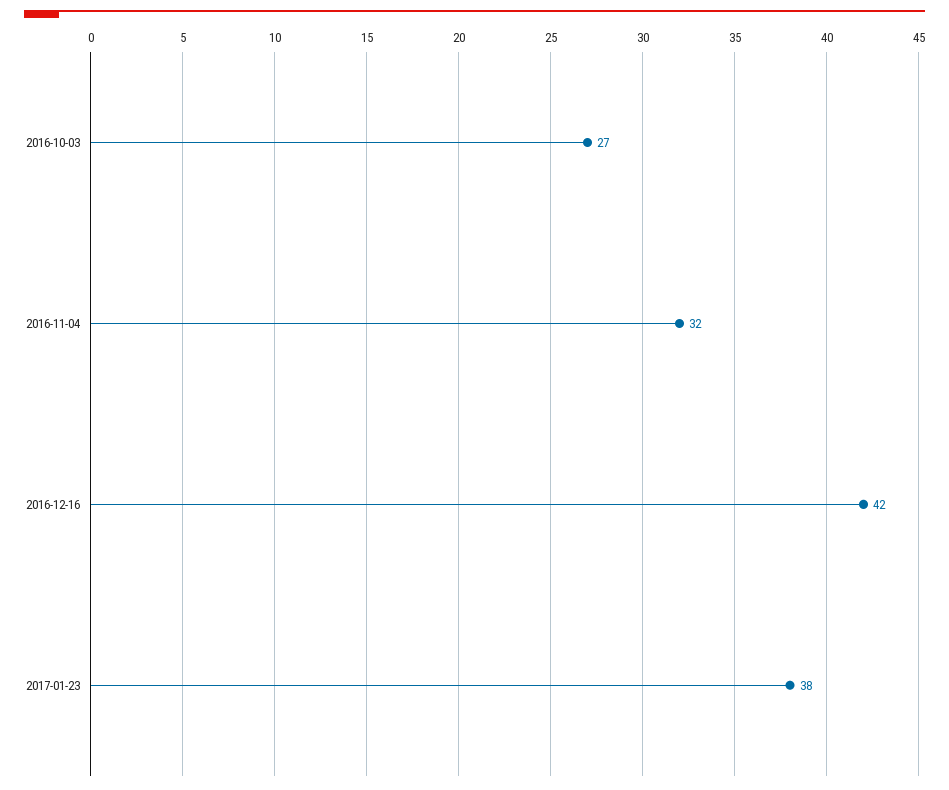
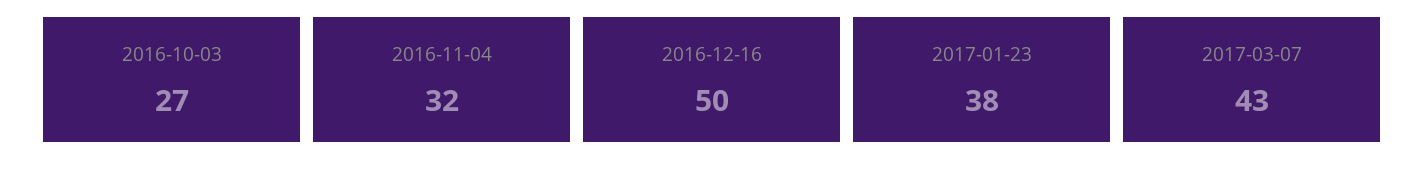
2016-12-16: 42 -> 50
2017-03-07: none -> 43

